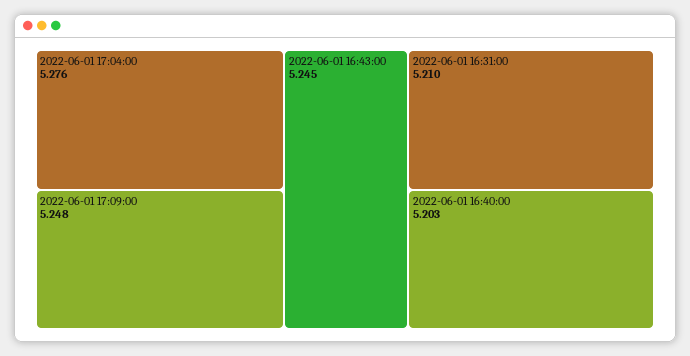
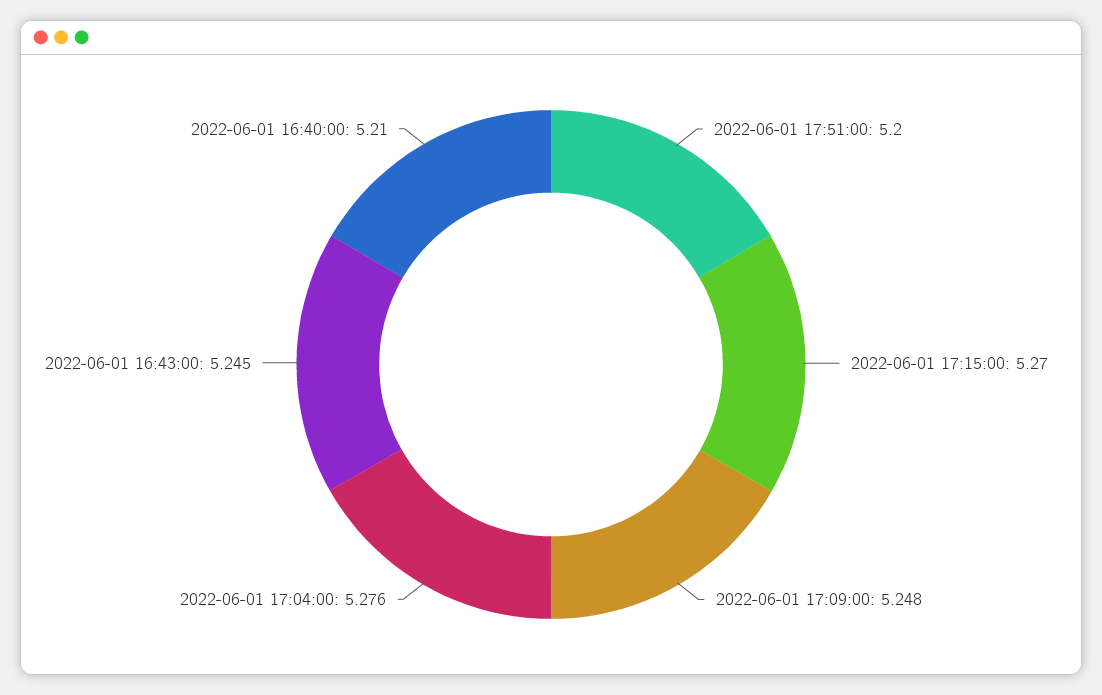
2022-06-01 16:31:00: 5.21 -> none
2022-06-01 16:40:00: 5.203 -> 5.21
2022-06-01 17:51:00: none -> 5.2
2022-06-01 17:15:00: none -> 5.27

